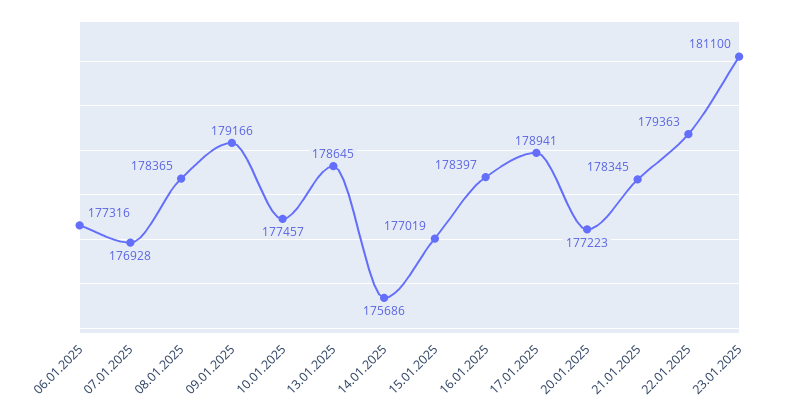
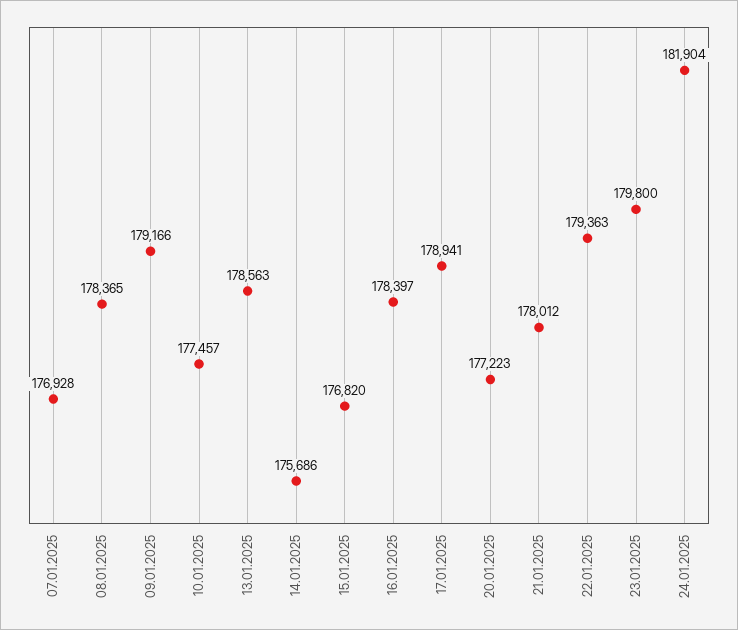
06.01.2025: 177316 -> none
13.01.2025: 178645 -> 178563
15.01.2025: 177019 -> 176820
21.01.2025: 178345 -> 178012
23.01.2025: 181100 -> 179800
24.01.2025: none -> 181904

